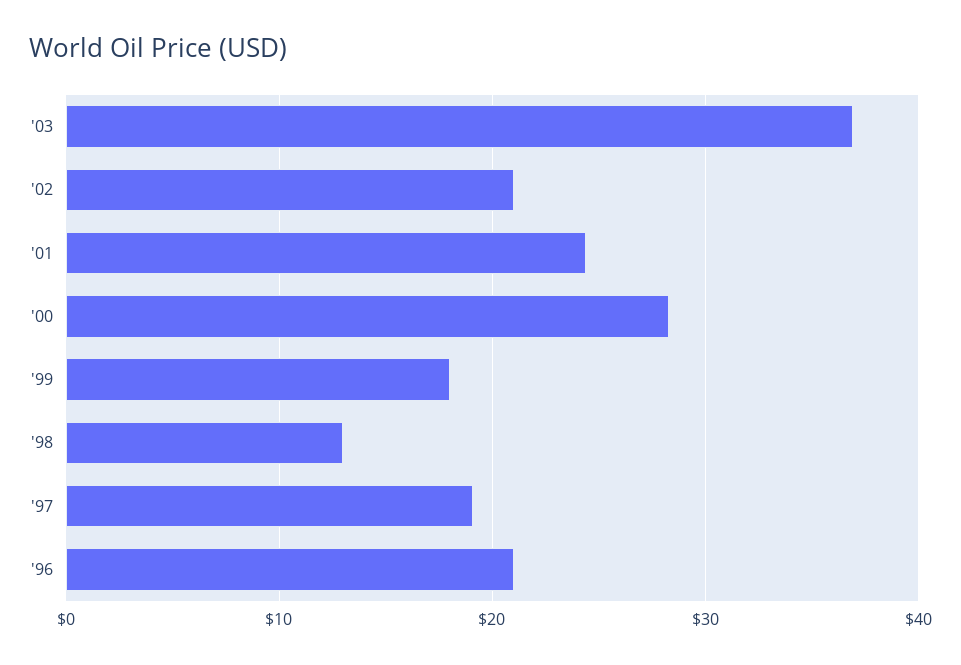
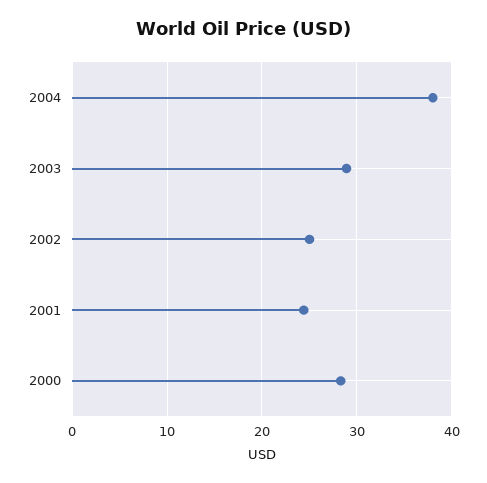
'03: 37 -> 29
'02: 21 -> 25
'99: 18 -> none
'98: 13 -> none
'97: 19 -> none
'96: 21 -> none
2004: none -> 38

